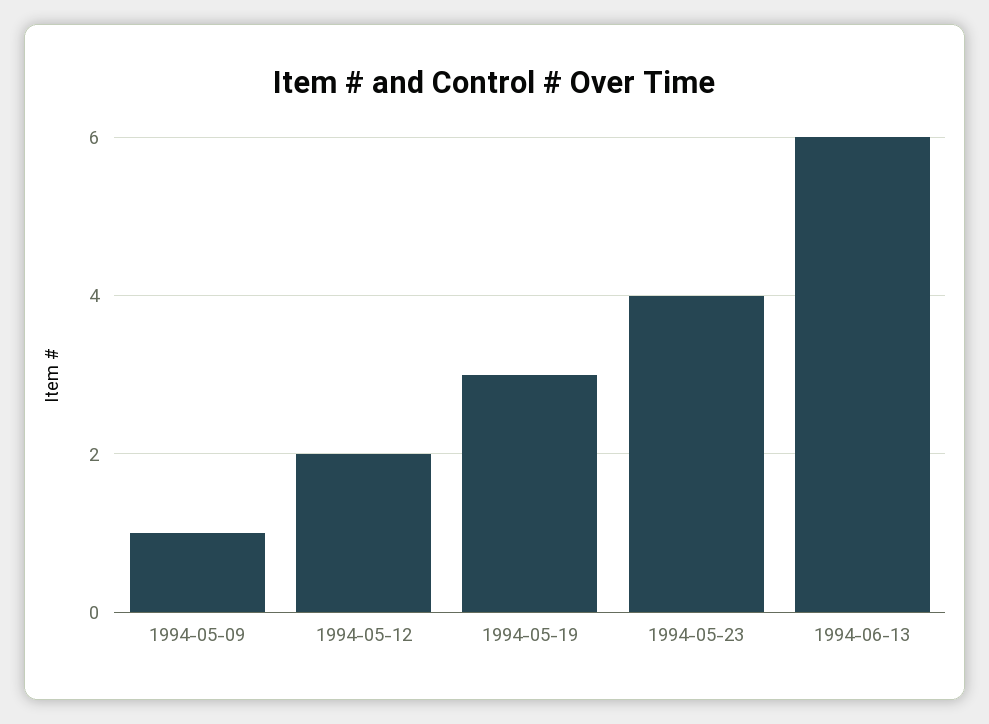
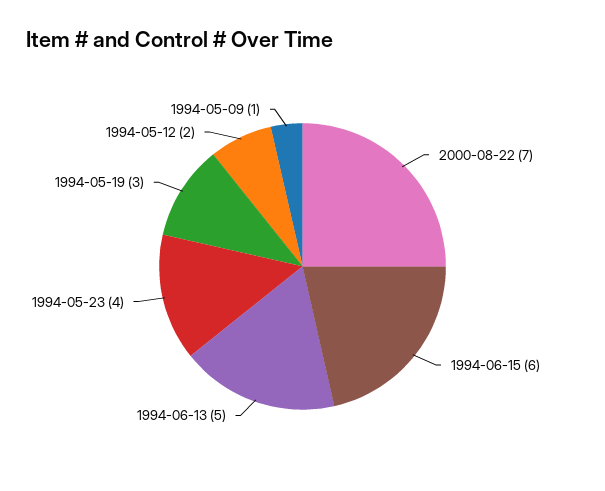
1994-06-13: 6 -> 5
2000-08-22: none -> 7
1994-06-15: none -> 6

